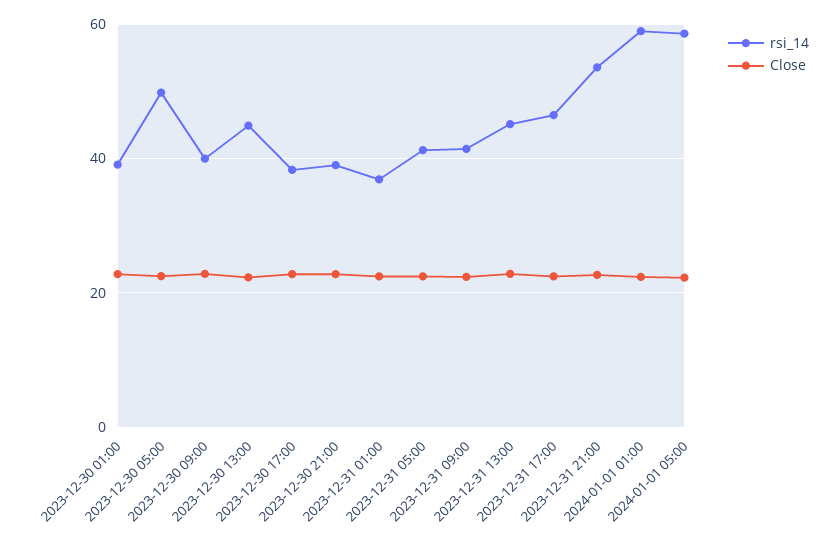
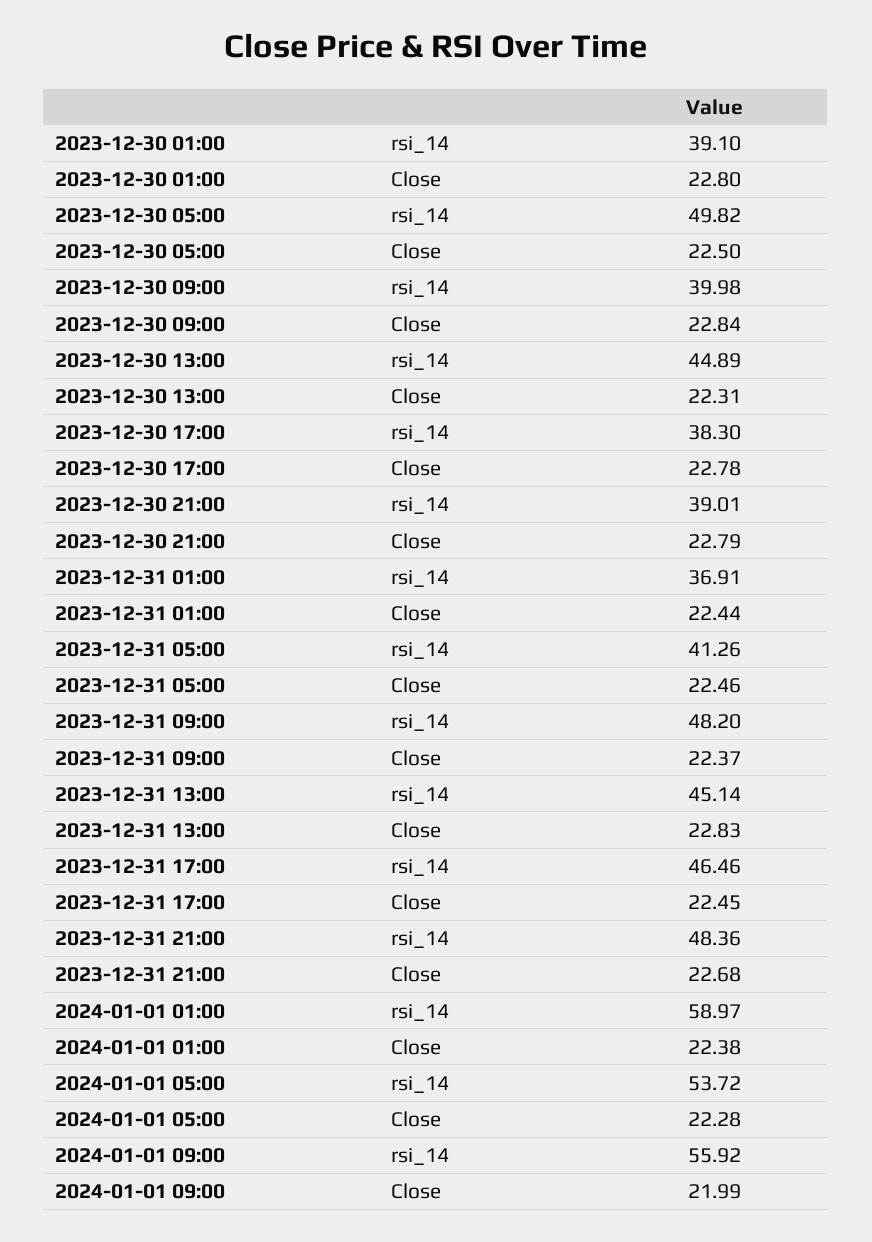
rsi_14, 2023-12-31 09:00: 42 -> 48.2
rsi_14, 2023-12-31 21:00: 54 -> 48.36
rsi_14, 2024-01-01 05:00: 58 -> 53.72
rsi_14, 2024-01-01 09:00: none -> 55.92
Close, 2024-01-01 09:00: none -> 21.99

